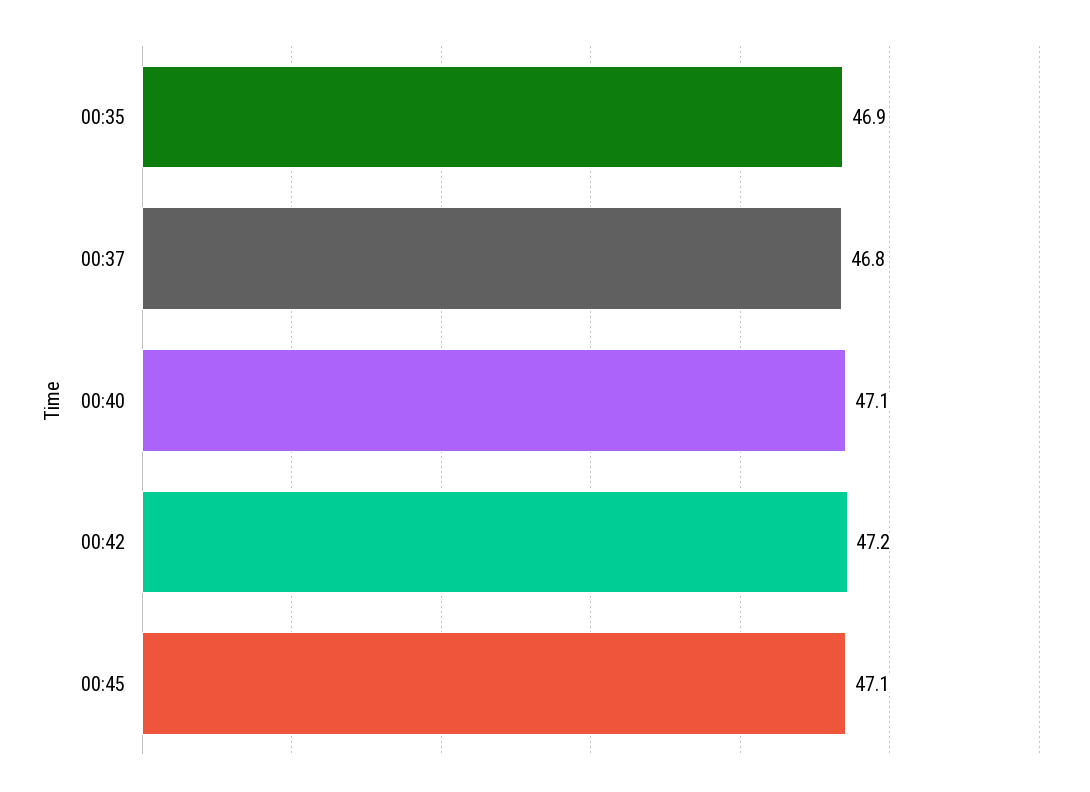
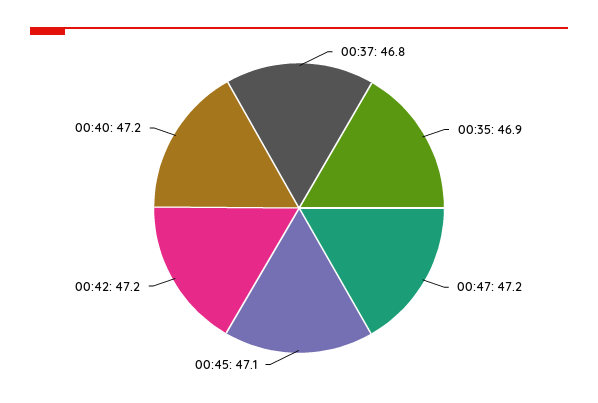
00:40: 47.1 -> 47.2
00:47: none -> 47.2

